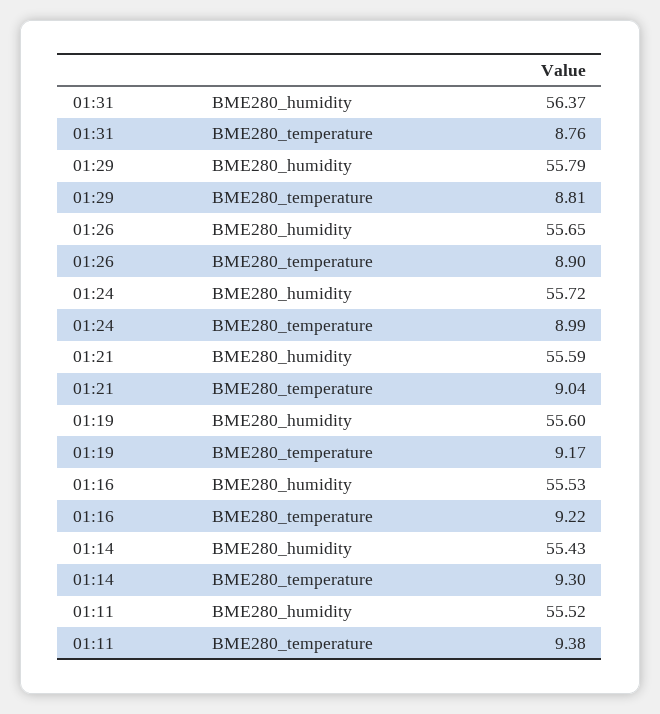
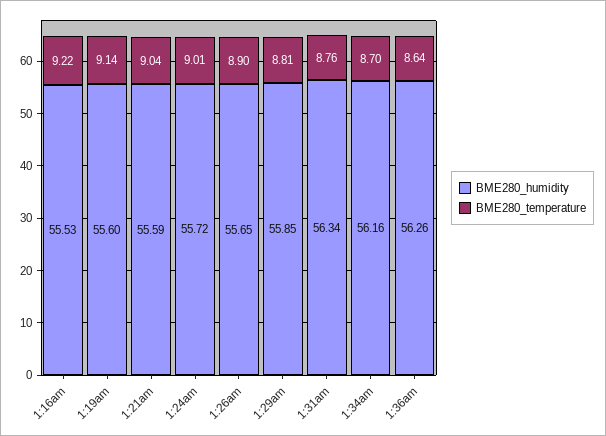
BME280_humidity, 01:31: 56.37 -> 56.34
BME280_humidity, 01:29: 55.79 -> 55.85
BME280_temperature, 01:24: 8.99 -> 9.01
BME280_temperature, 01:19: 9.17 -> 9.14
BME280_humidity, 01:14: 55.43 -> none
BME280_temperature, 01:14: 9.3 -> none
BME280_humidity, 01:11: 55.52 -> none
BME280_temperature, 01:11: 9.38 -> none
BME280_humidity, 1:34am: none -> 56.16
BME280_temperature, 1:34am: none -> 8.7
BME280_humidity, 1:36am: none -> 56.26
BME280_temperature, 1:36am: none -> 8.64

